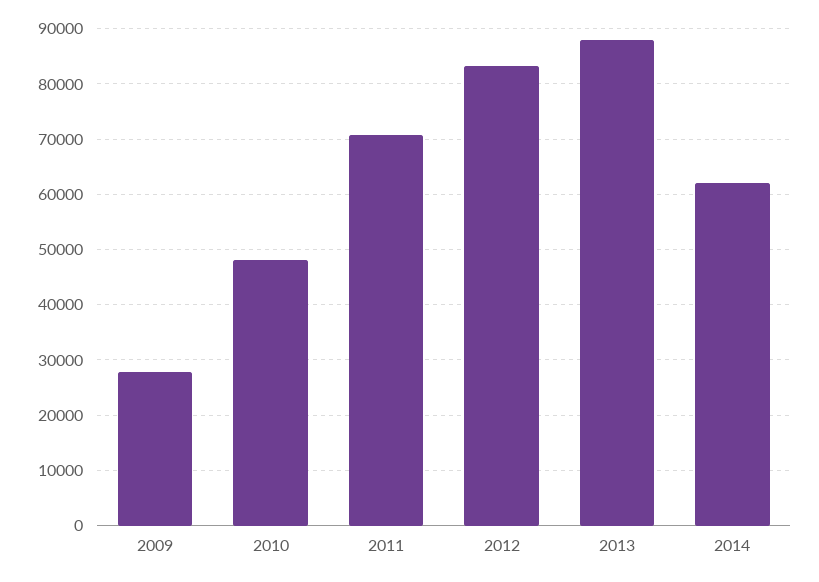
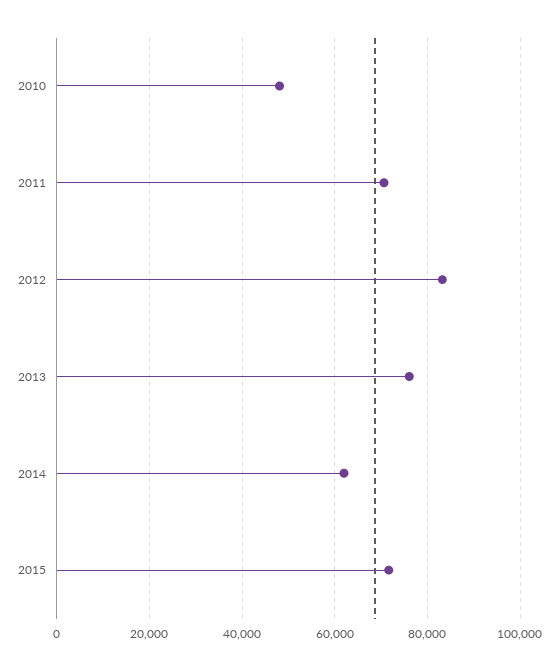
2009: 28000 -> none
2013: 88000 -> 76000
2015: none -> 72000

